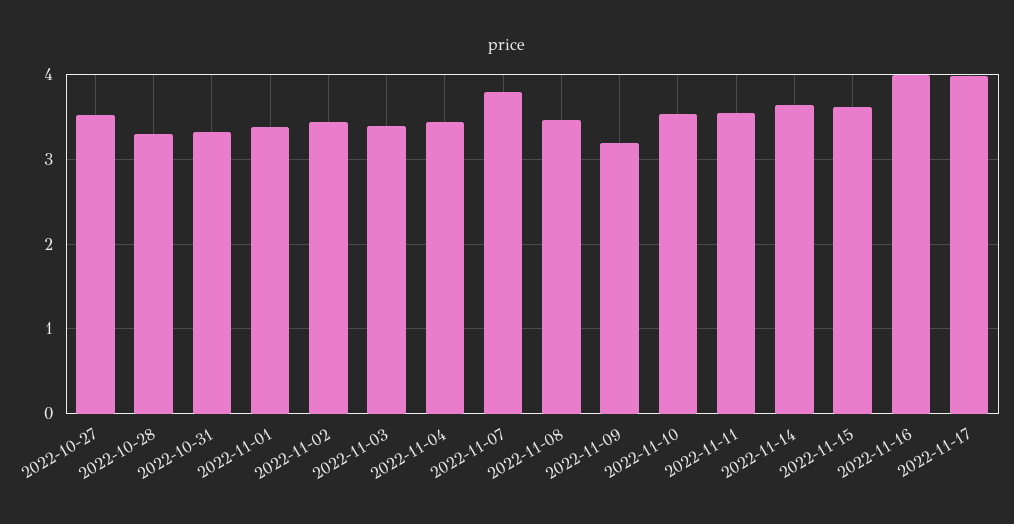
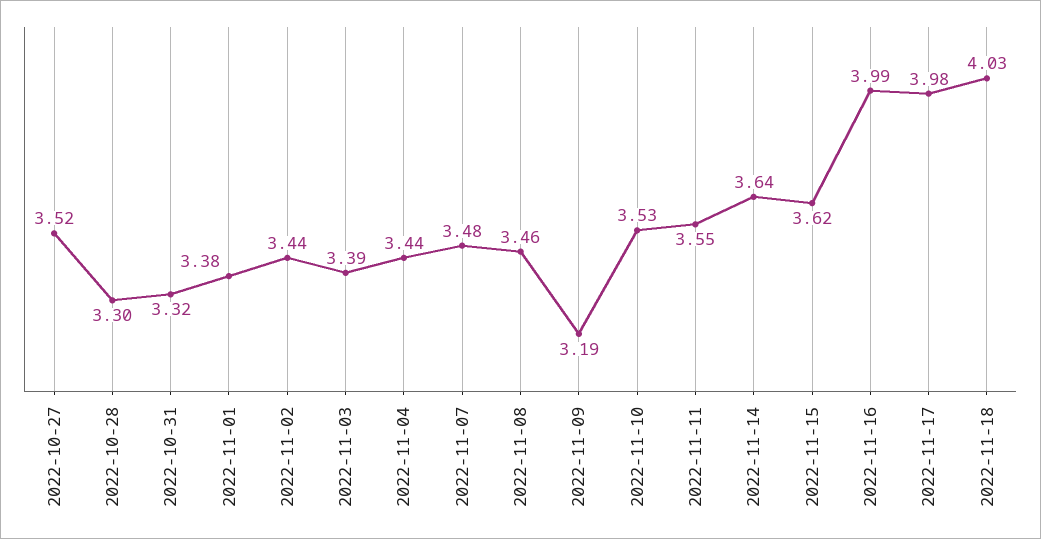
2022-11-07: 3.8 -> 3.48
2022-11-18: none -> 4.03

